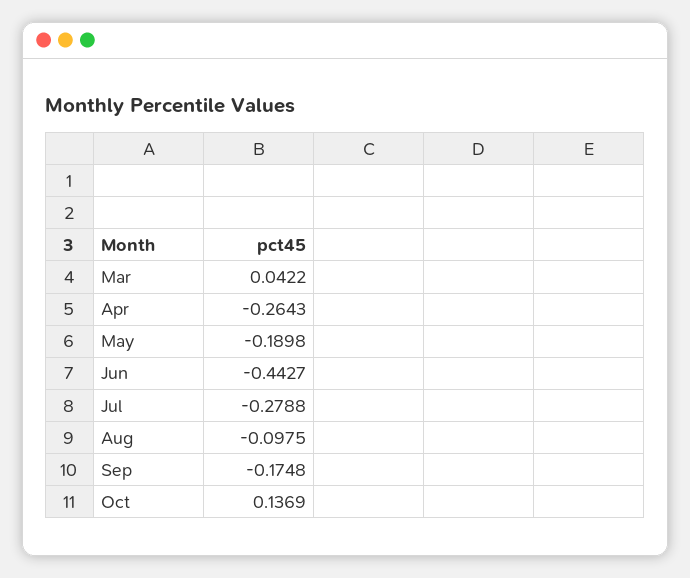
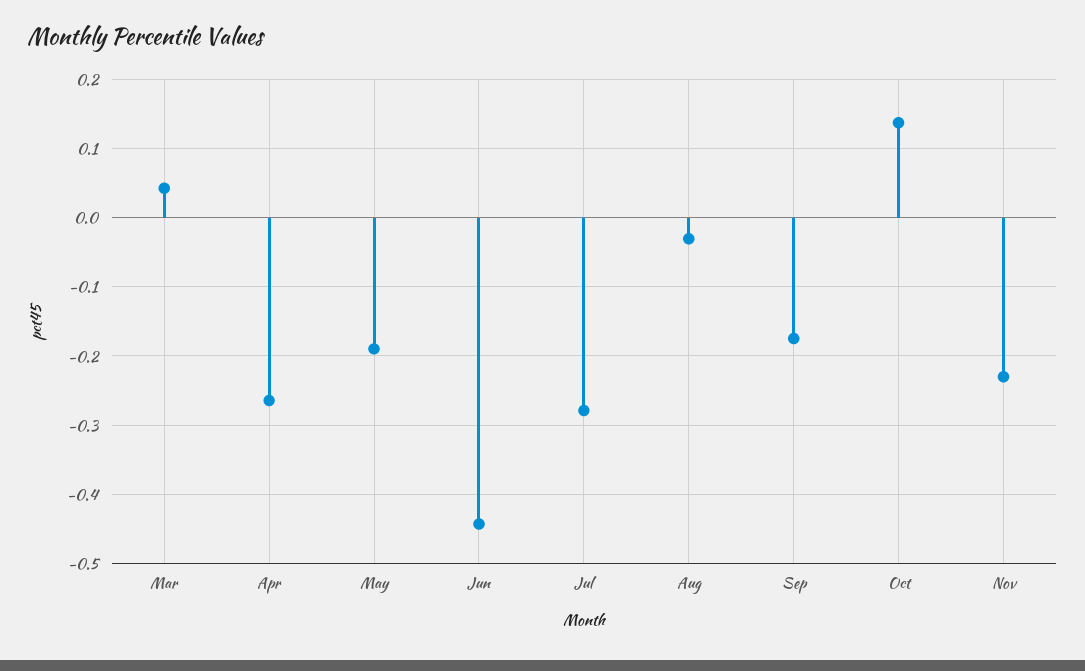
Aug: -0.0975 -> -0.03
Nov: none -> -0.23

